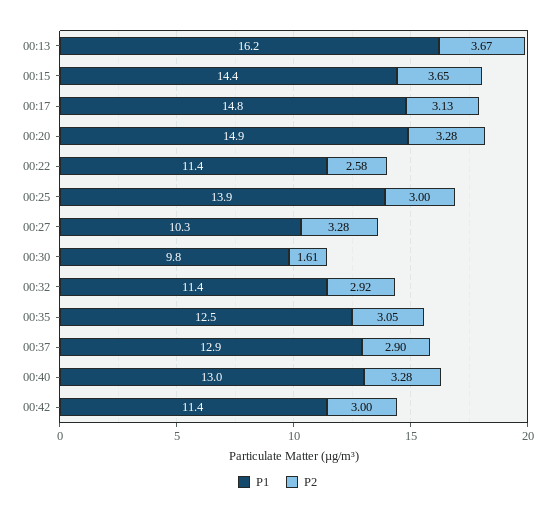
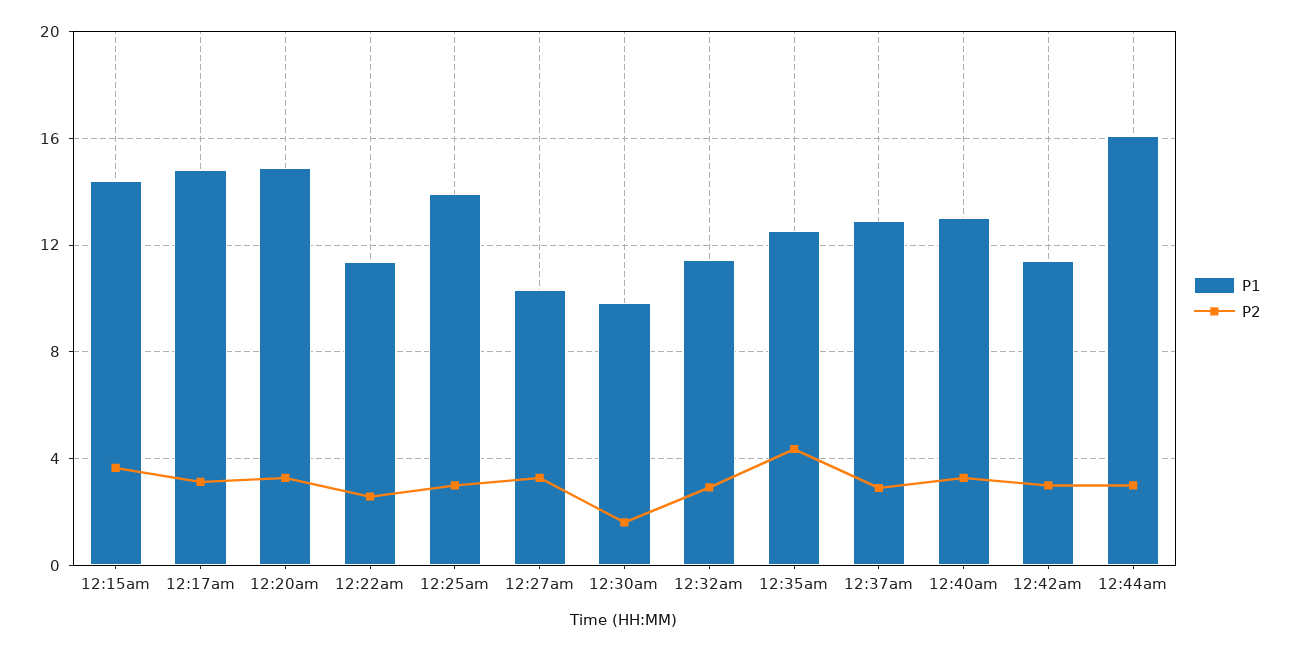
P1, 00:13: 16.2 -> none
P2, 00:13: 3.67 -> none
P2, 00:35: 3.05 -> 4.5
P1, 12:44am: none -> 16
P2, 12:44am: none -> 3

